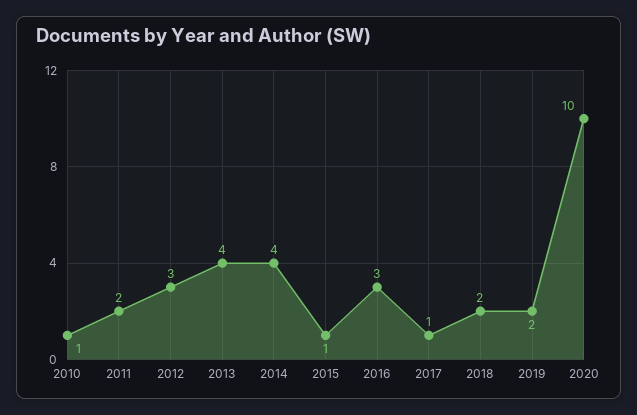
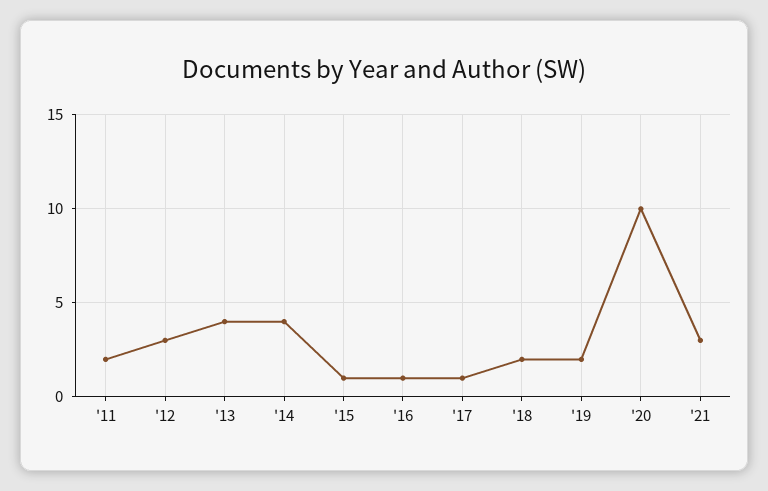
2010: 1 -> none
2016: 3 -> 1
'21: none -> 3

